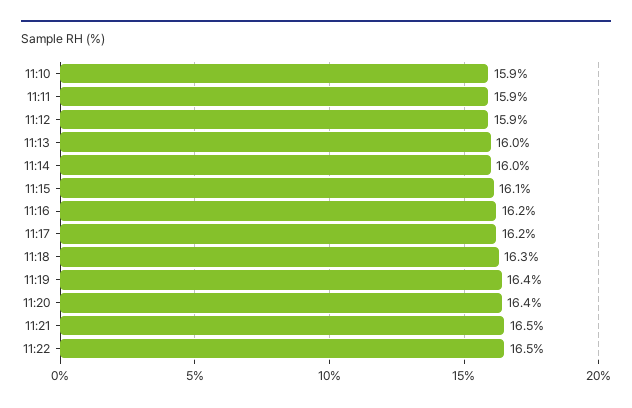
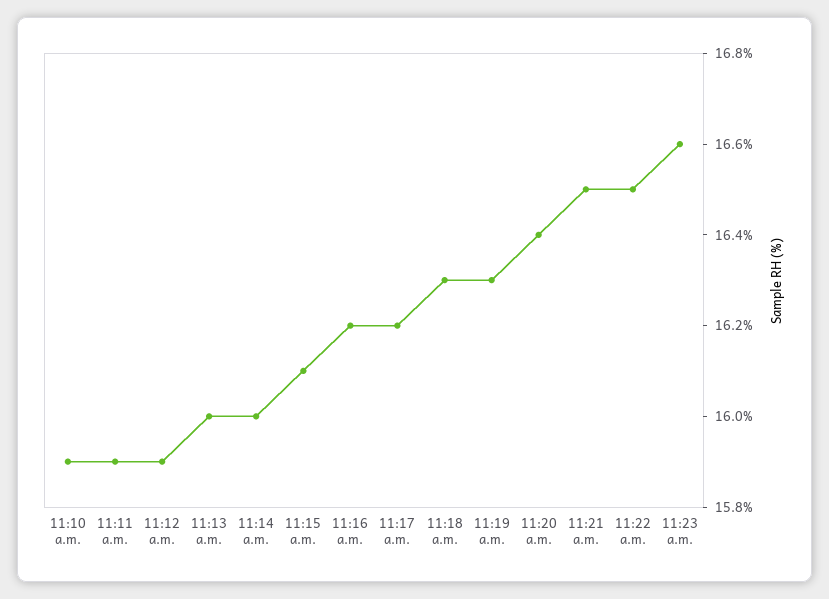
11:19: 16.4 -> 16.3
11:23 a.m.: none -> 16.6

